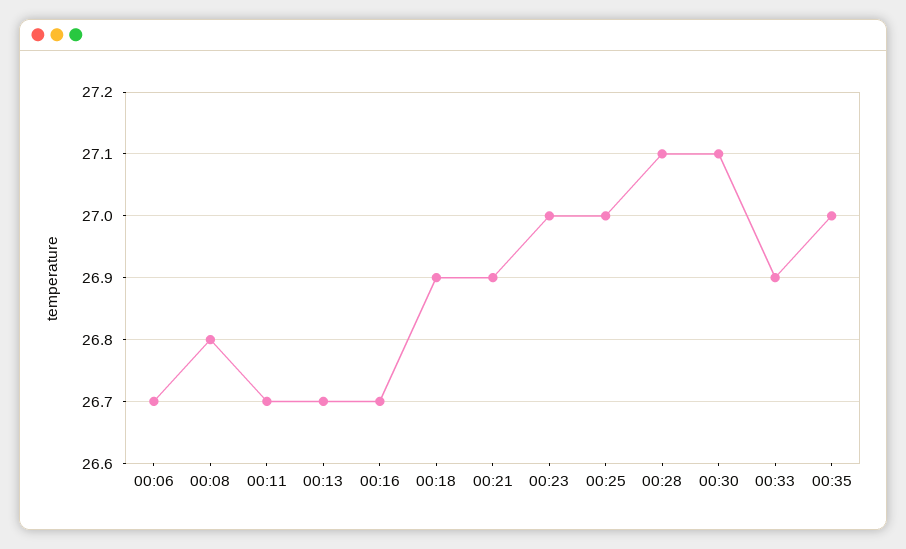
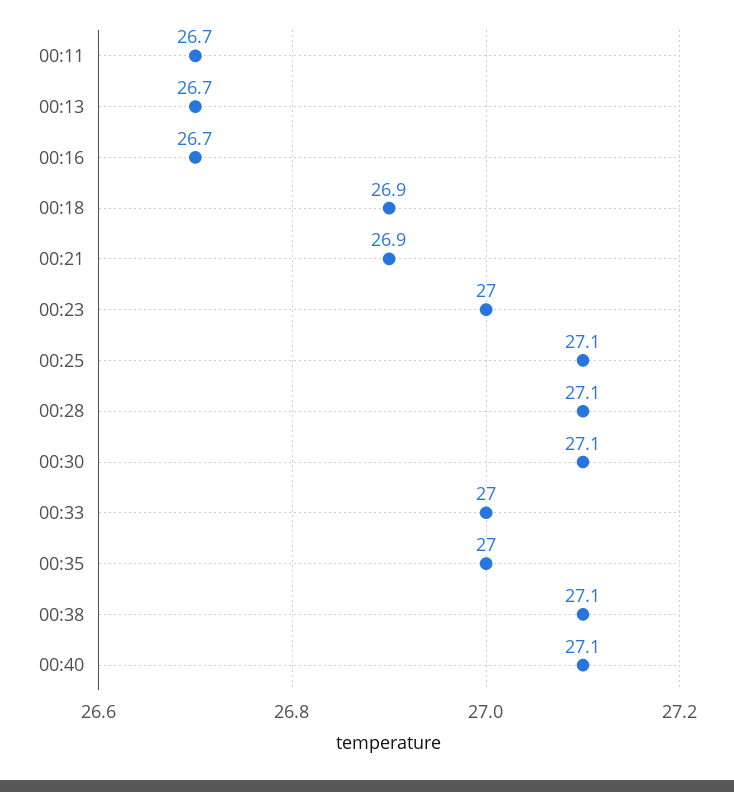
00:06: 26.7 -> none
00:08: 26.8 -> none
00:25: 27 -> 27.1
00:33: 26.9 -> 27
00:38: none -> 27.1
00:40: none -> 27.1

